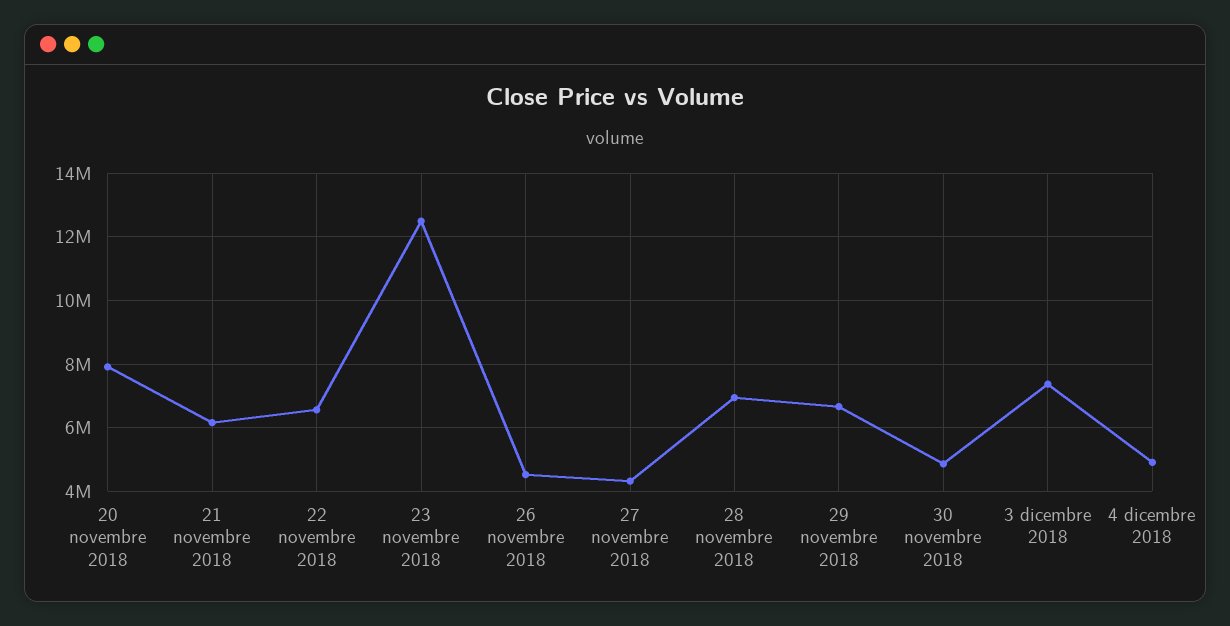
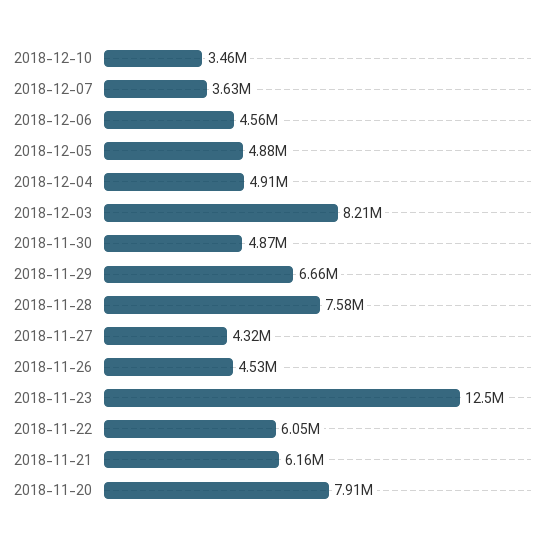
22 novembre 2018: 6600000 -> 6050000
28 novembre 2018: 7000000 -> 7580000
3 dicembre 2018: 7400000 -> 8210000
2018-12-10: none -> 3460000
2018-12-07: none -> 3630000
2018-12-06: none -> 4560000
2018-12-05: none -> 4880000

